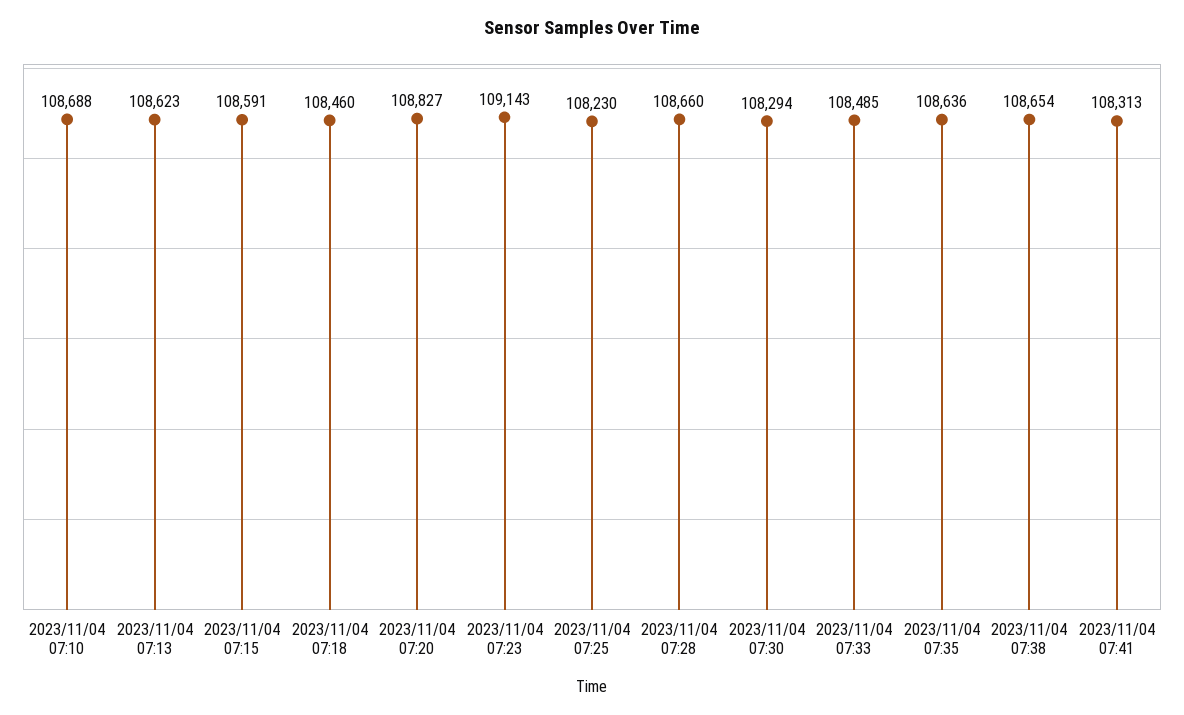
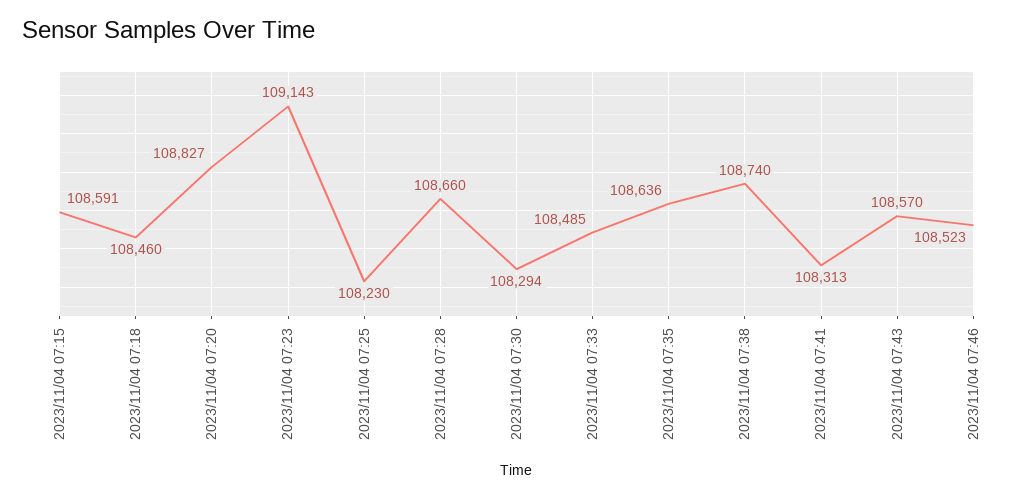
2023/11/04 07:10: 108688 -> none
2023/11/04 07:13: 108623 -> none
2023/11/04 07:38: 108654 -> 108740
2023/11/04 07:43: none -> 108570
2023/11/04 07:46: none -> 108523

